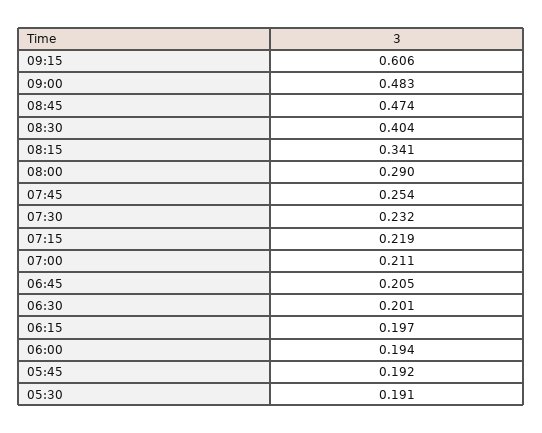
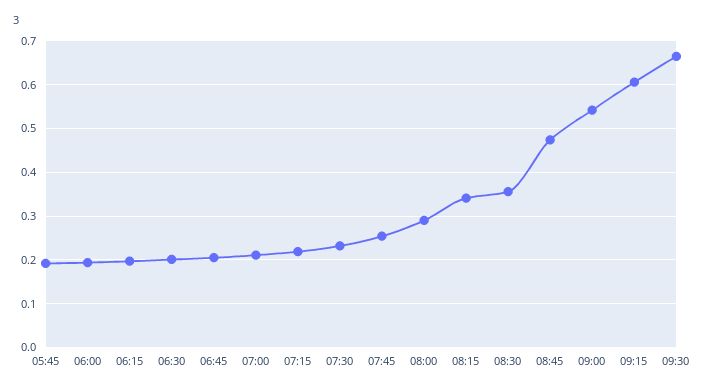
09:00: 0.483 -> 0.54
08:30: 0.404 -> 0.36
05:30: 0.191 -> none
09:30: none -> 0.66

